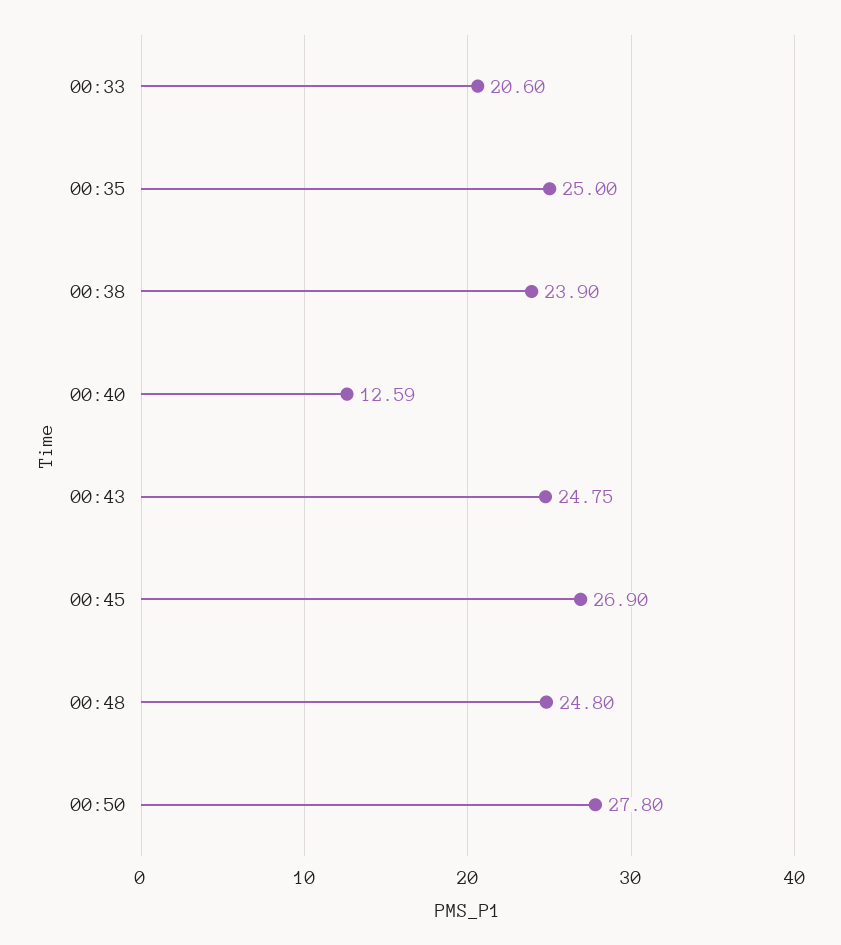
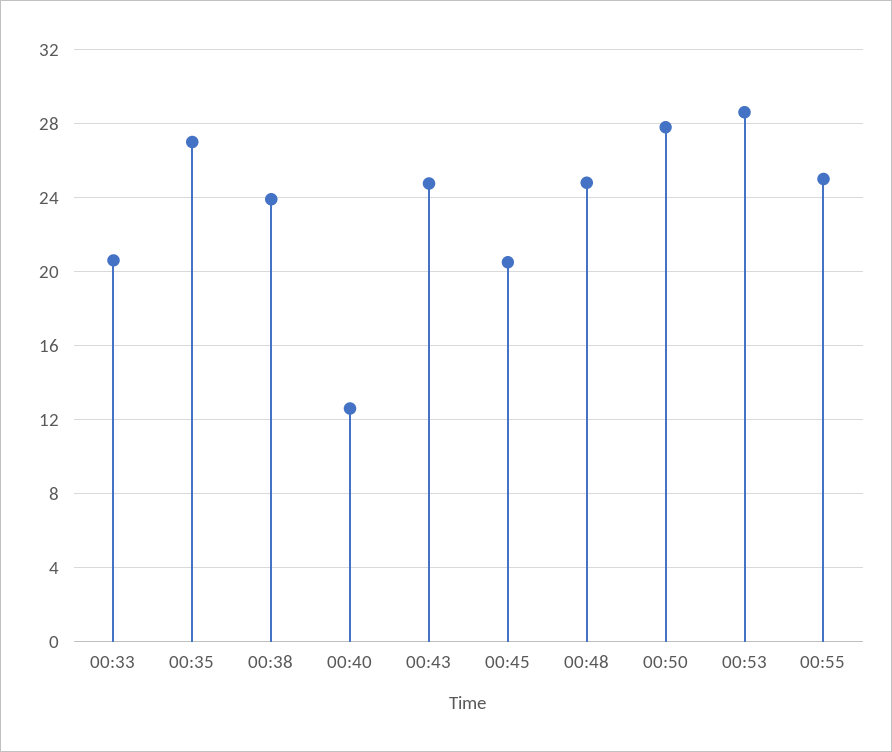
00:35: 25 -> 27
00:45: 26.9 -> 20.5
00:53: none -> 28.5
00:55: none -> 25

